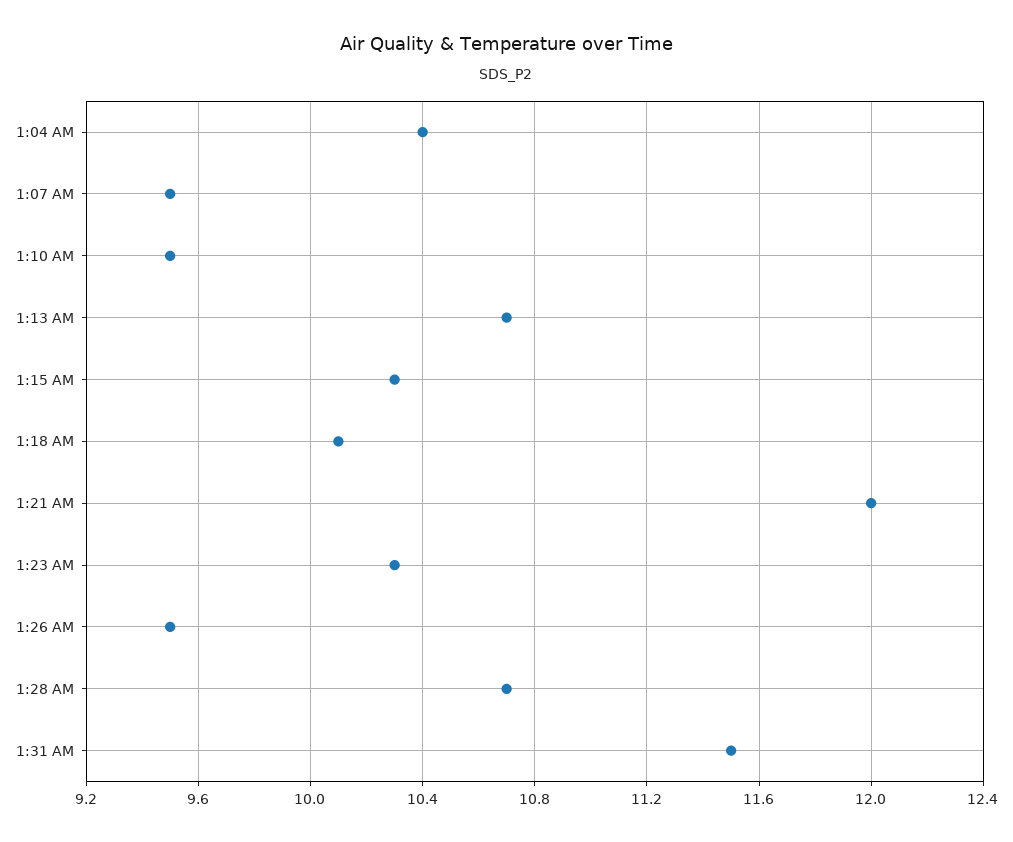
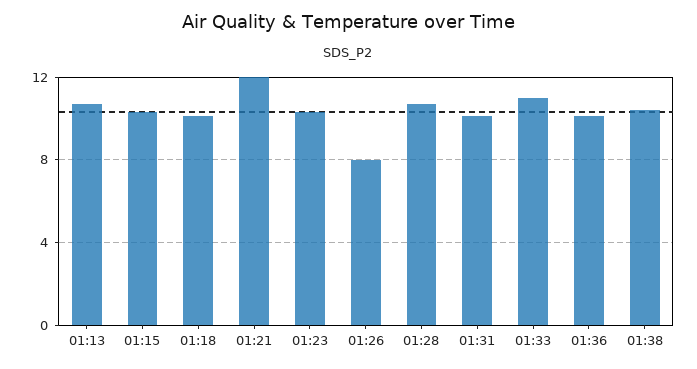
1:04 AM: 10.4 -> none
1:07 AM: 9.5 -> none
1:10 AM: 9.5 -> none
1:26 AM: 9.5 -> 8
1:31 AM: 11.5 -> 10
01:33: none -> 11
01:36: none -> 10
01:38: none -> 10.5

